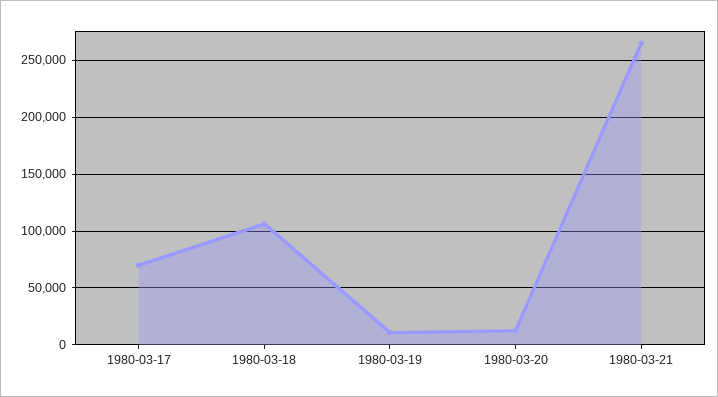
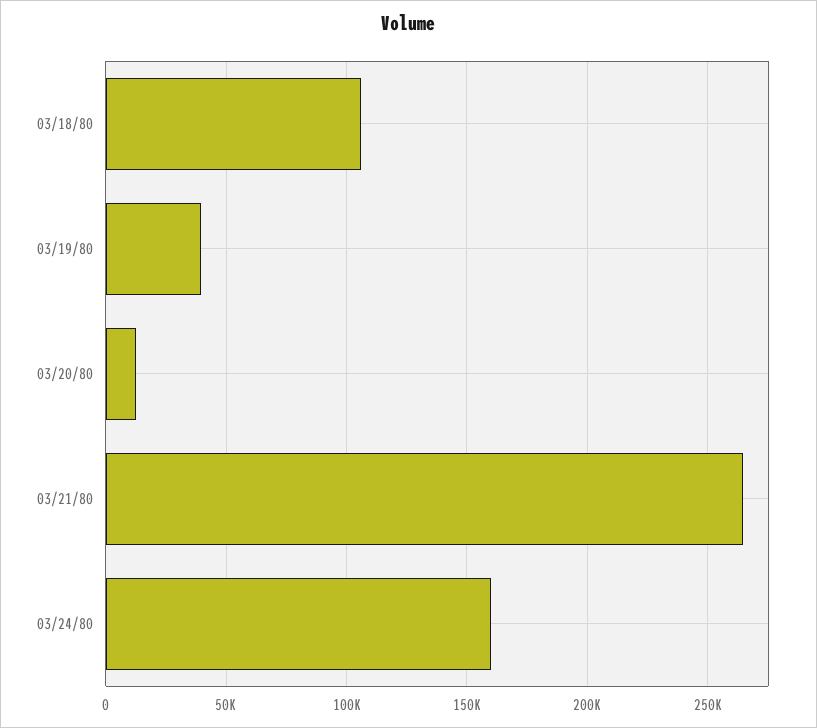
1980-03-17: 70000 -> none
1980-03-19: 10000 -> 40000
03/24/80: none -> 160000

